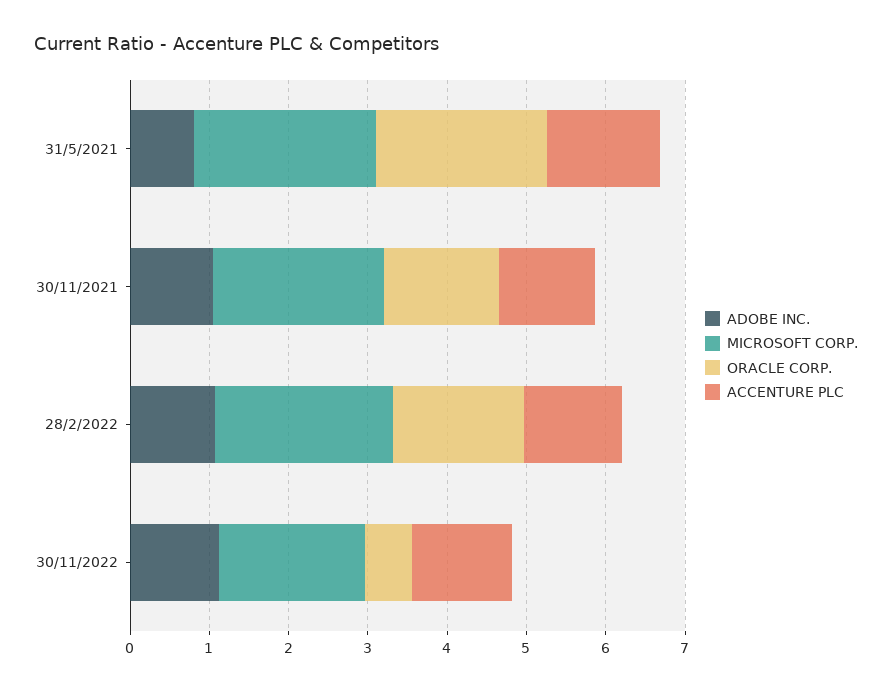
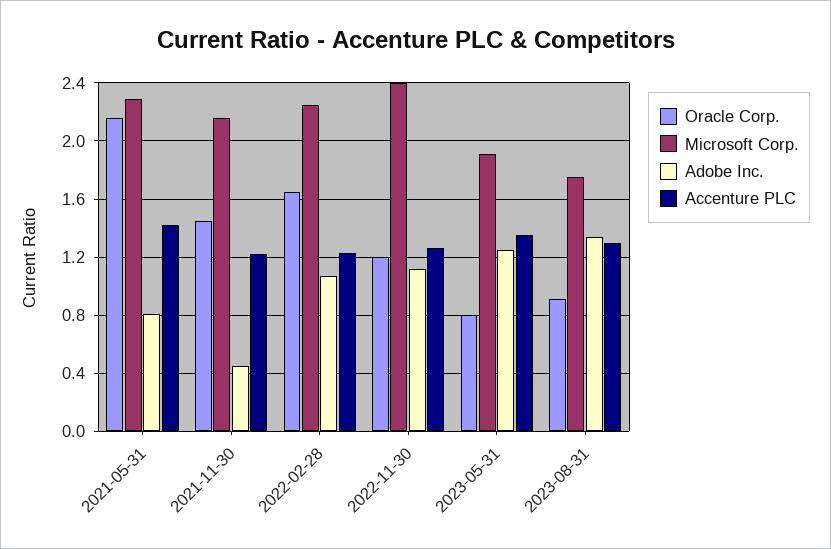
ADOBE INC., 30/11/2021: 1 -> 0.45
MICROSOFT CORP., 30/11/2022: 1.8 -> 2.4
ORACLE CORP., 30/11/2022: 0.6 -> 1.2
ORACLE CORP., 2023-05-31: none -> 0.8
MICROSOFT CORP., 2023-05-31: none -> 1.9
ADOBE INC., 2023-05-31: none -> 1.25
ACCENTURE PLC, 2023-05-31: none -> 1.35
ORACLE CORP., 2023-08-31: none -> 0.9
MICROSOFT CORP., 2023-08-31: none -> 1.75
ADOBE INC., 2023-08-31: none -> 1.35
ACCENTURE PLC, 2023-08-31: none -> 1.3

